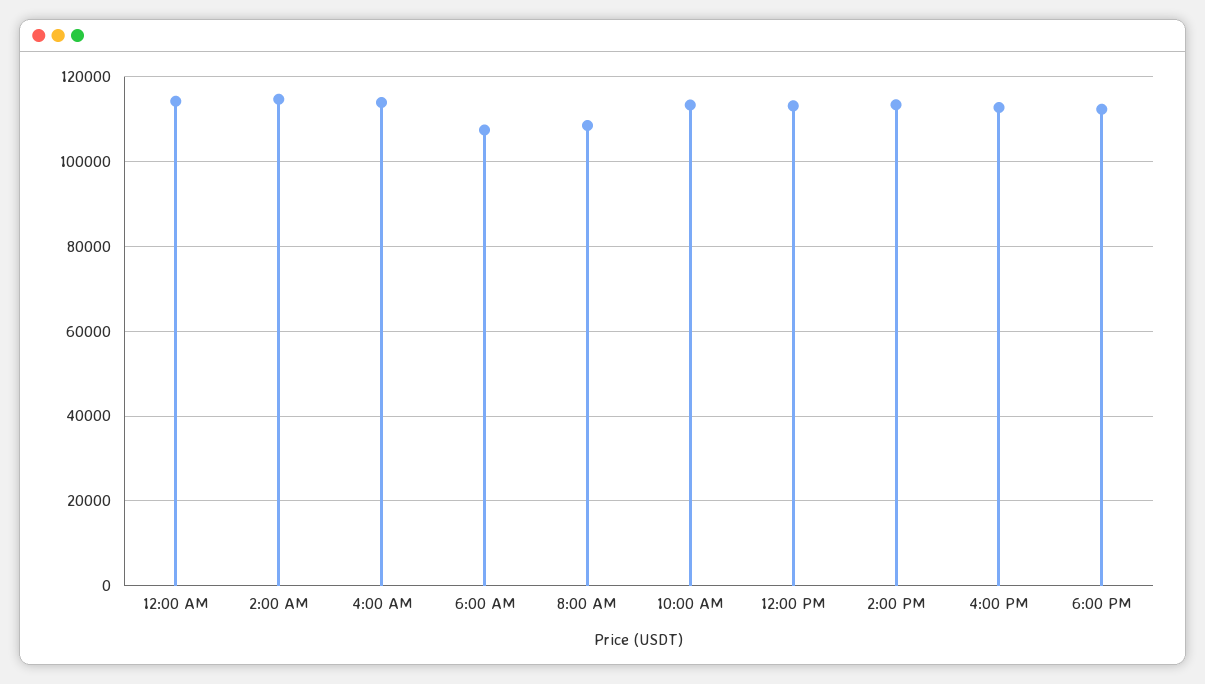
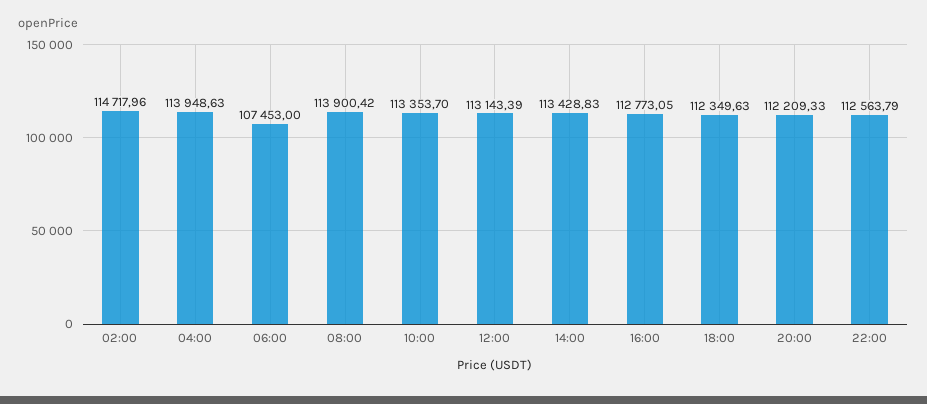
12:00 AM: 114000 -> none
8:00 AM: 108000 -> 113900.42
20:00: none -> 112209.33
22:00: none -> 112563.79

